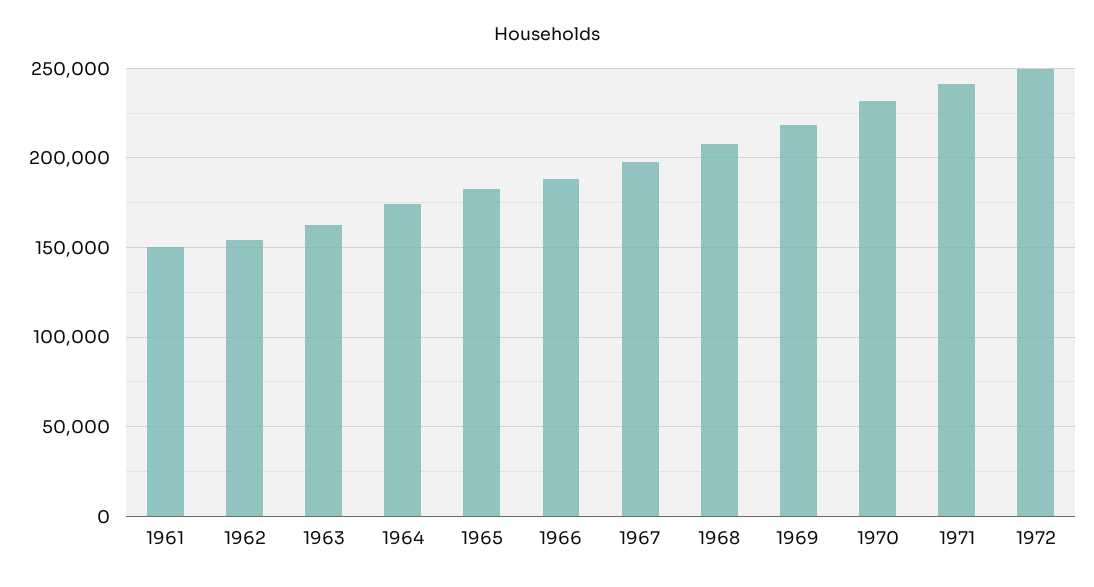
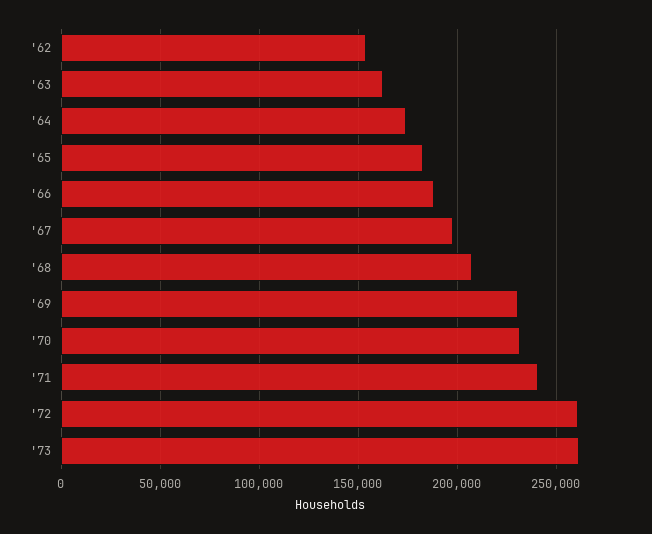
1961: 150000 -> none
1969: 220000 -> 230000
1972: 250000 -> 260000
'73: none -> 260000

